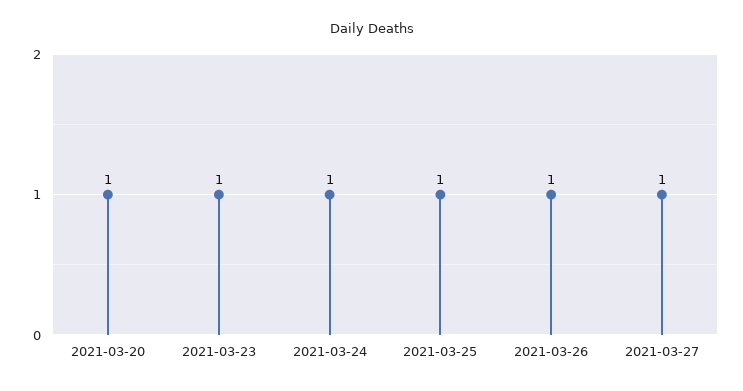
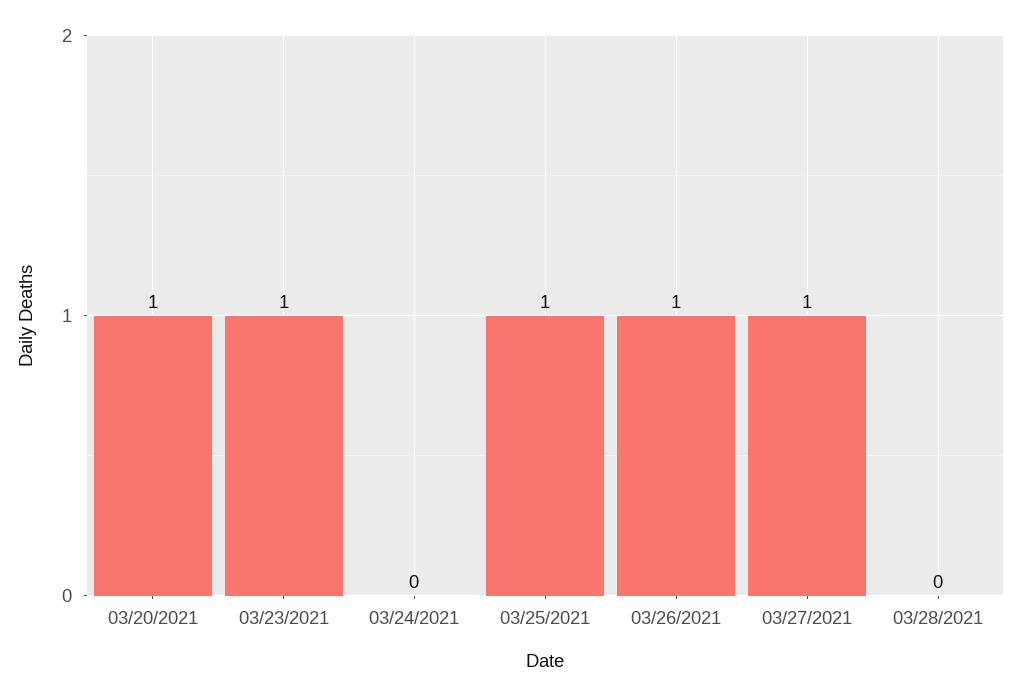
2021-03-24: 1 -> 0
03/28/2021: none -> 0

